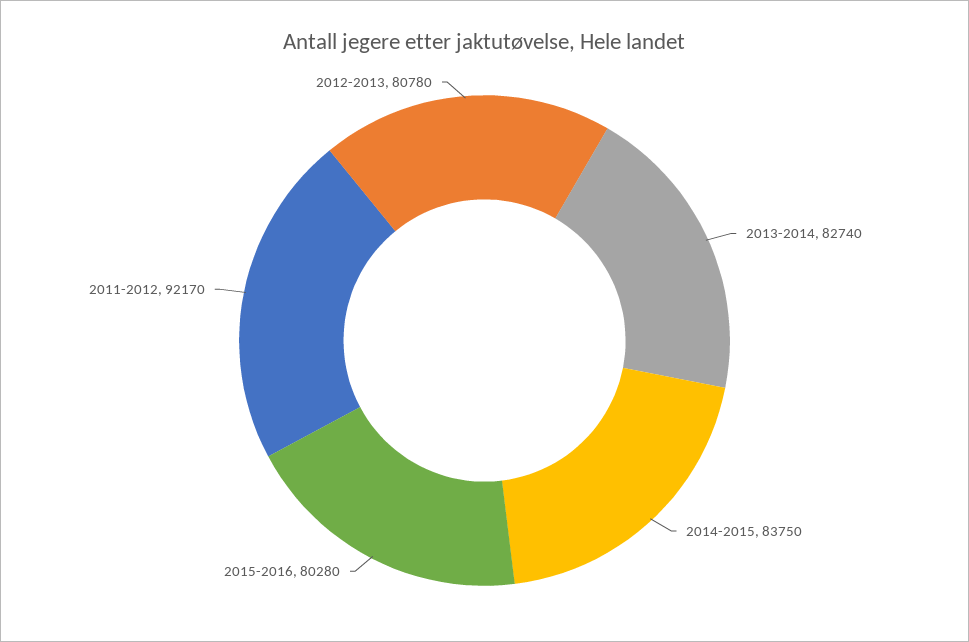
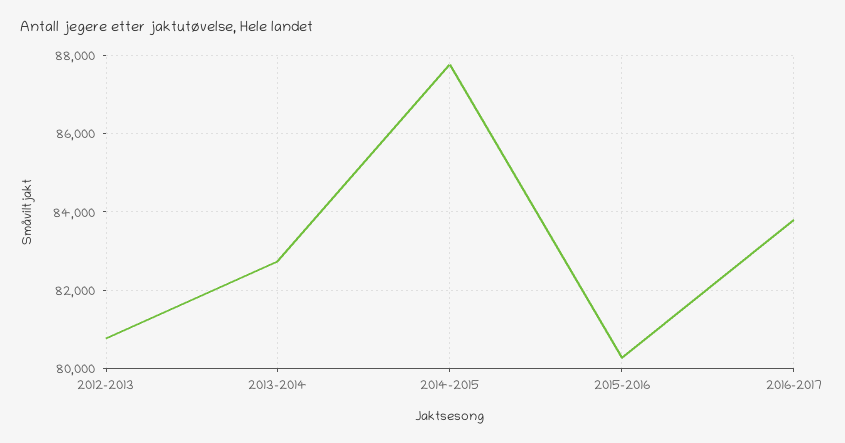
2014-2015: 83750 -> 87800
2011-2012: 92170 -> none
2016-2017: none -> 83800

